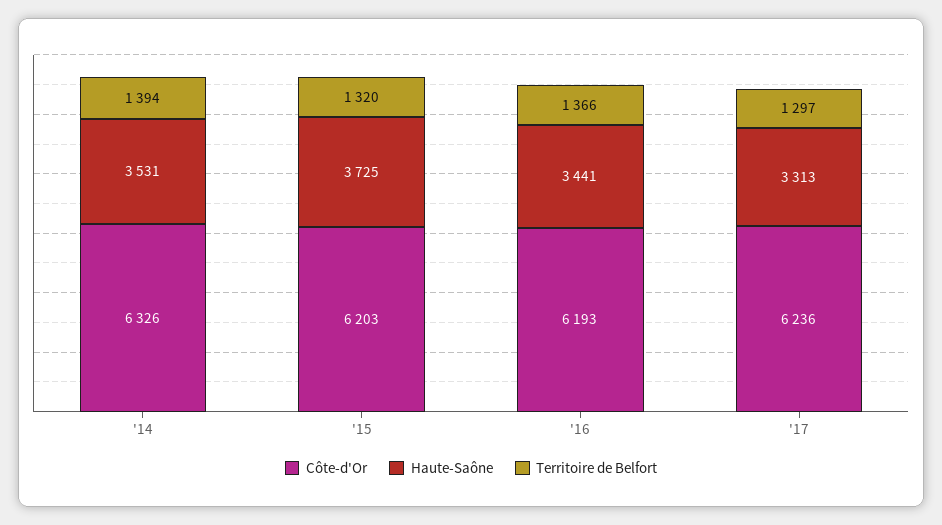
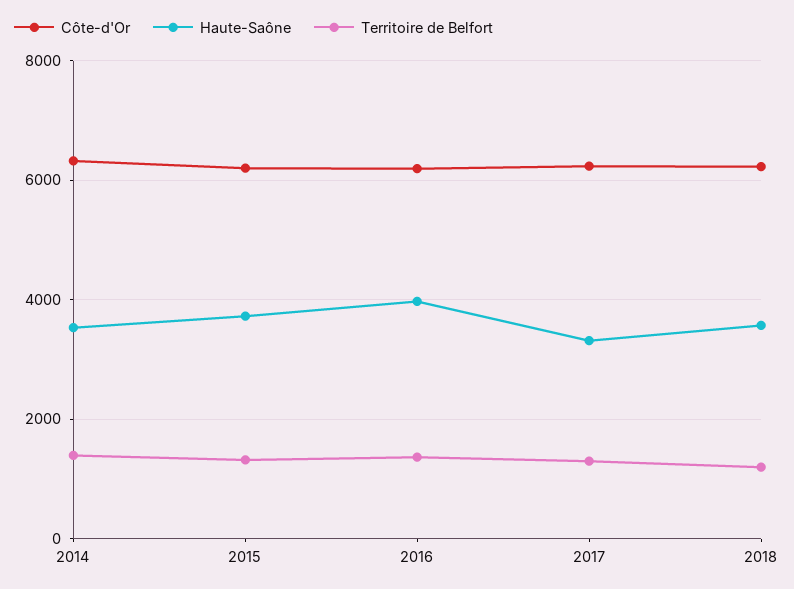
Haute-Saône, '16: 3441 -> 4000
Côte-d'Or, 2018: none -> 6200
Haute-Saône, 2018: none -> 3600
Territoire de Belfort, 2018: none -> 1200

